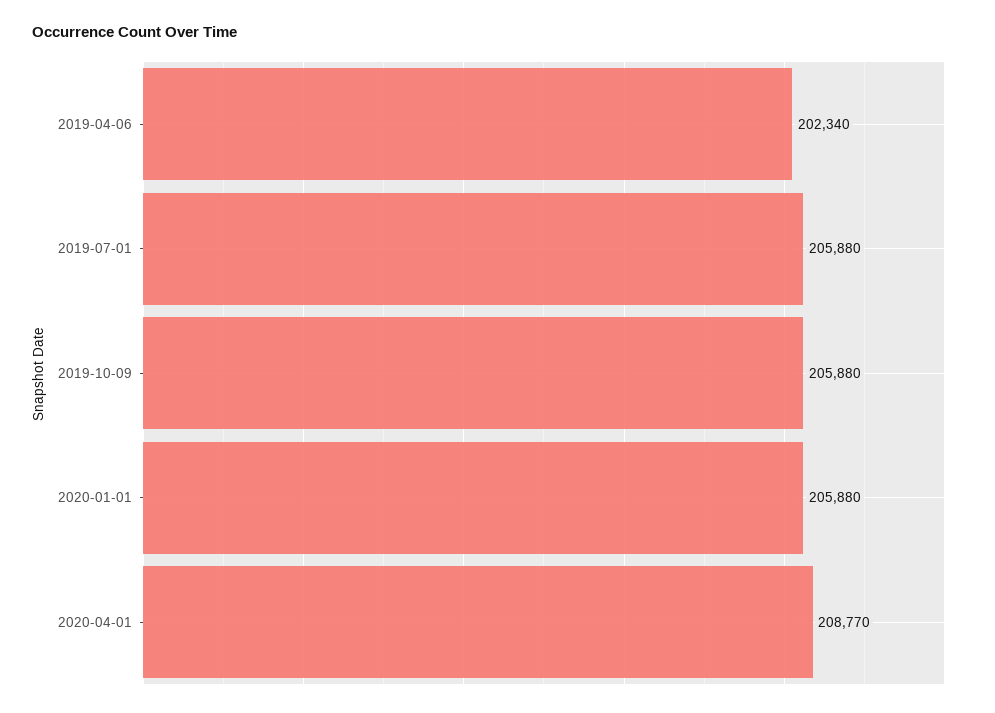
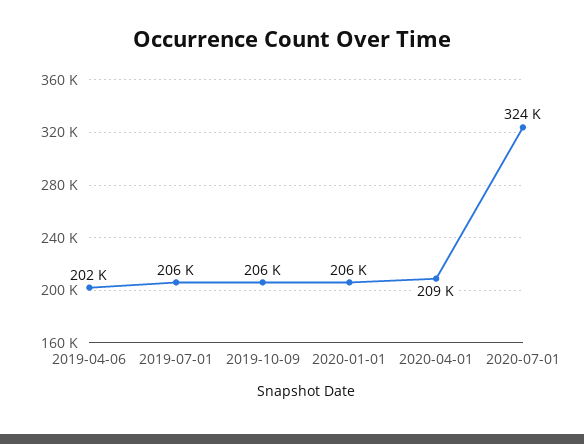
2020-07-01: none -> 324000

